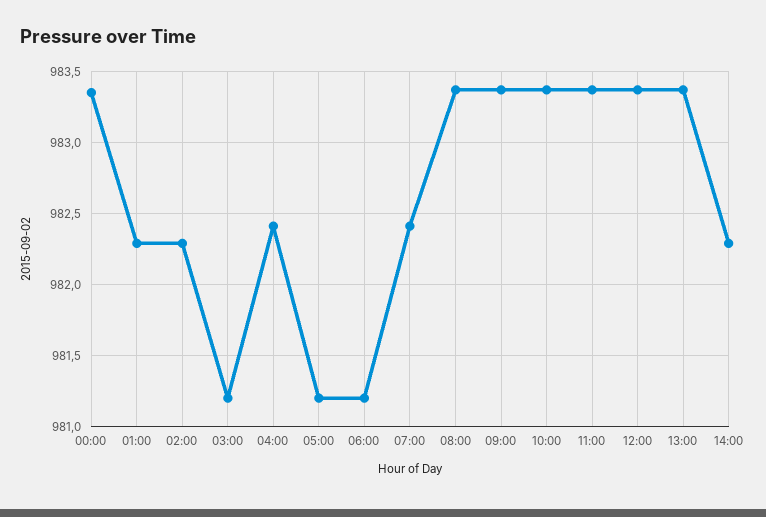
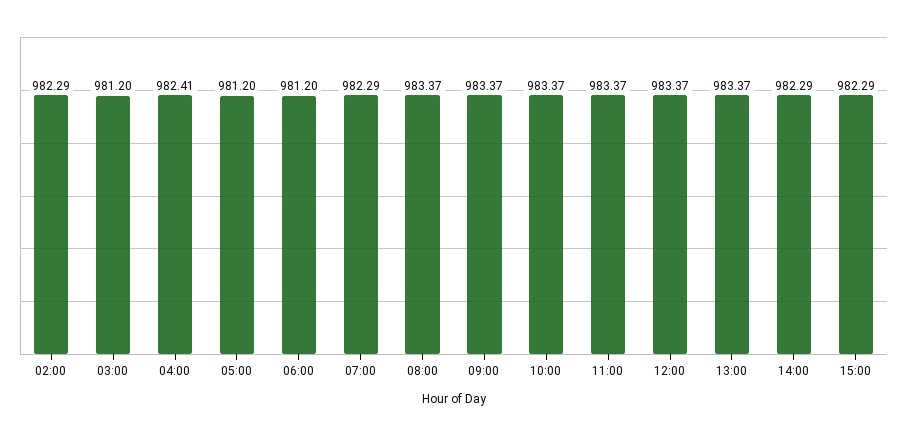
00:00: 983.35 -> none
01:00: 982.3 -> none
07:00: 982.4 -> 982.29
15:00: none -> 982.29

